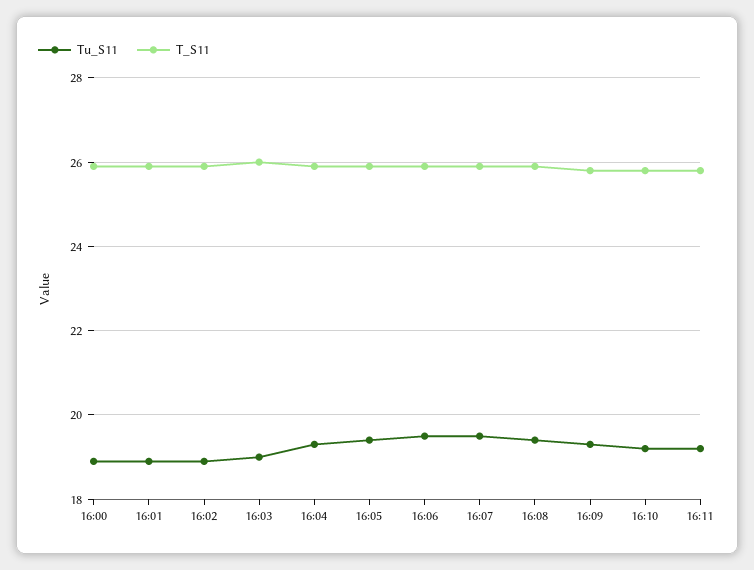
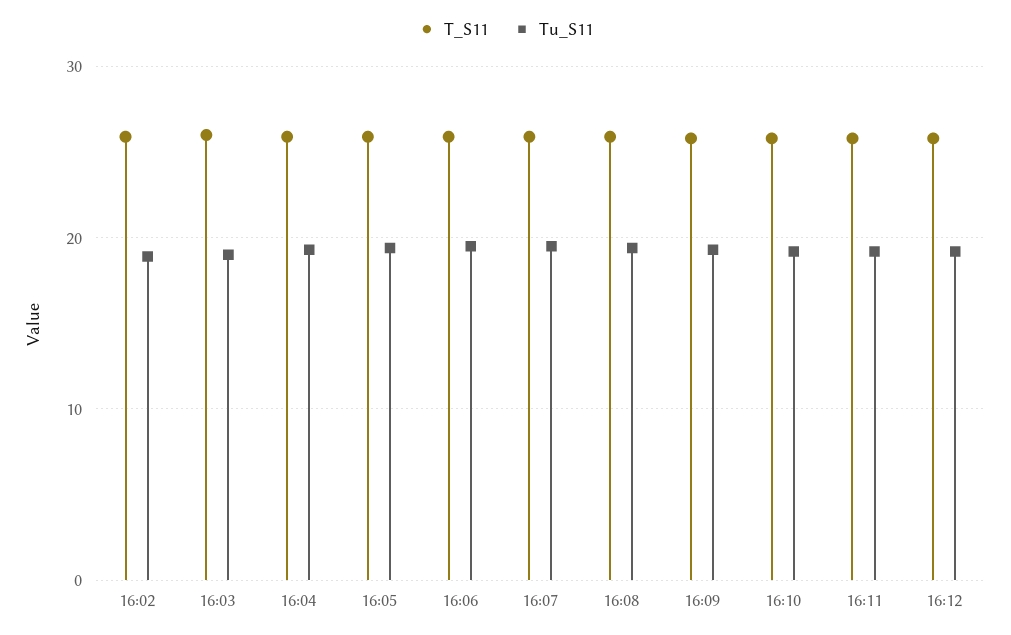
Tu_S11, 16:00: 19 -> none
T_S11, 16:00: 26 -> none
Tu_S11, 16:01: 19 -> none
T_S11, 16:01: 26 -> none
T_S11, 16:12: none -> 26
Tu_S11, 16:12: none -> 19

